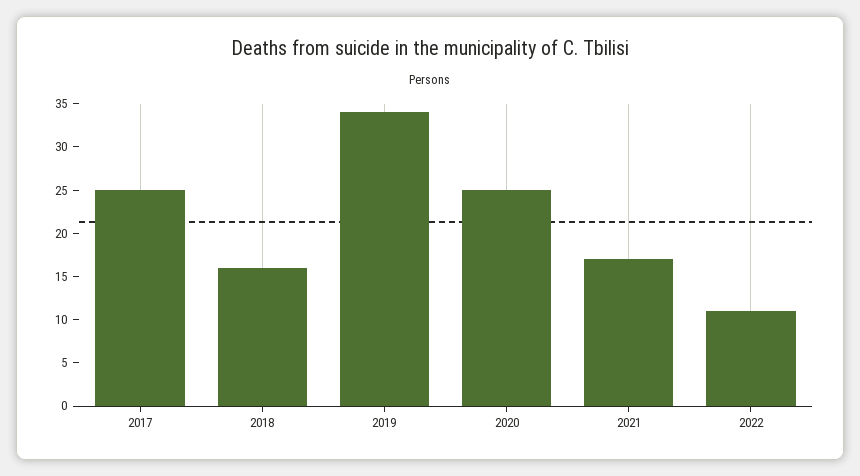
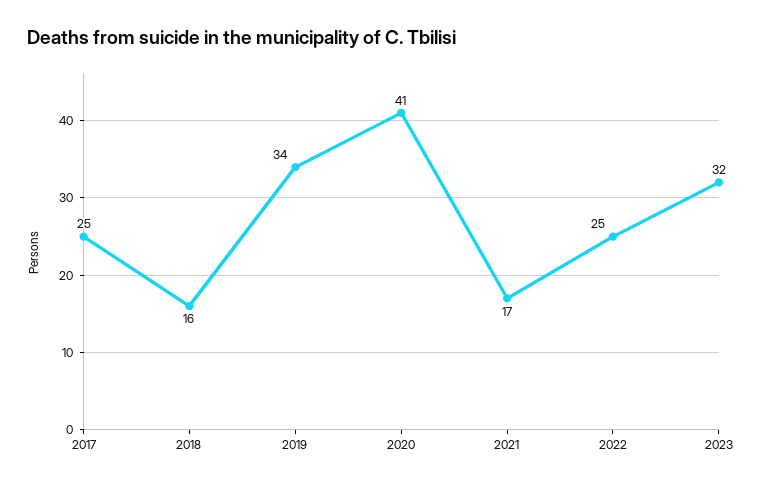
2020: 25 -> 41
2022: 11 -> 25
2023: none -> 32

